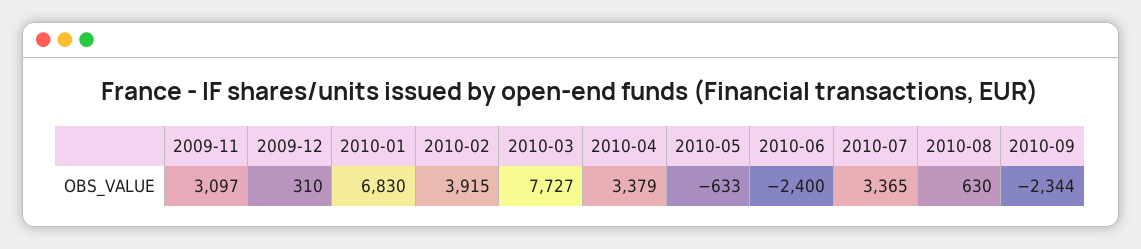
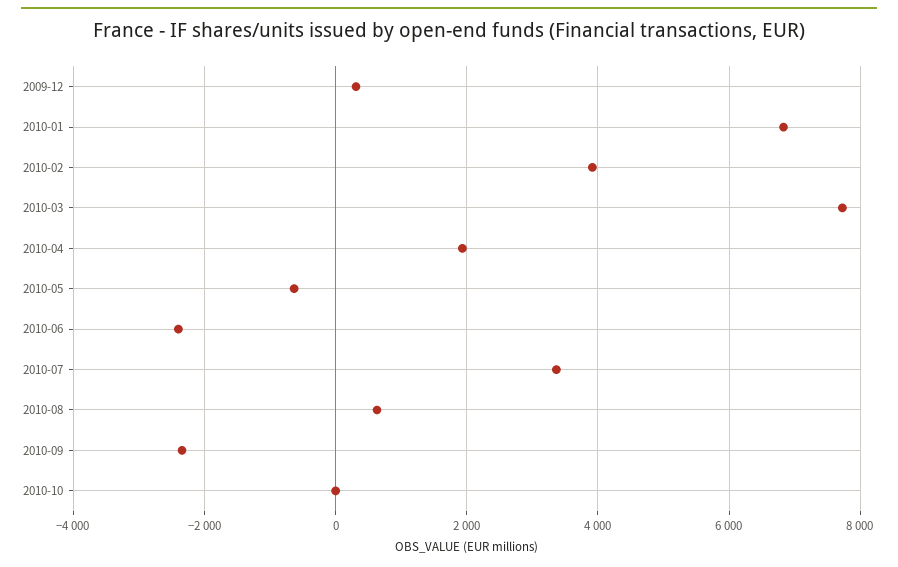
2009-11: 3097 -> none
2010-04: 3379 -> 2000
2010-10: none -> 0

